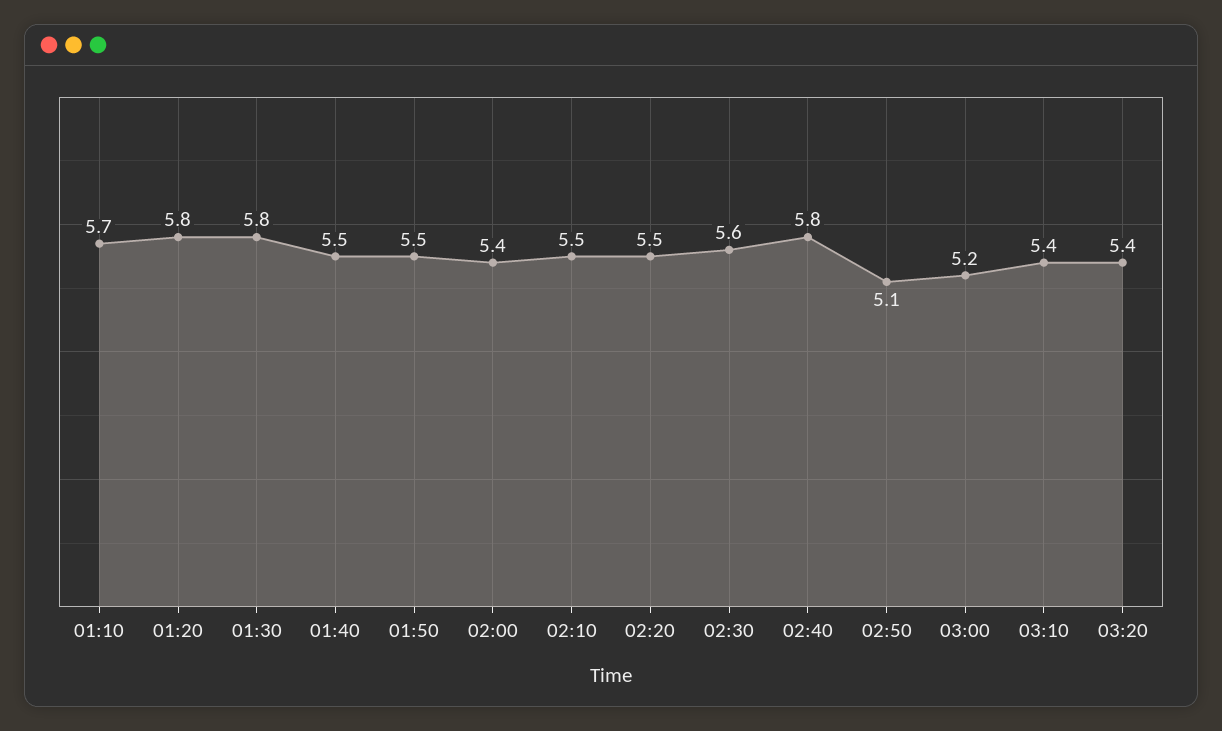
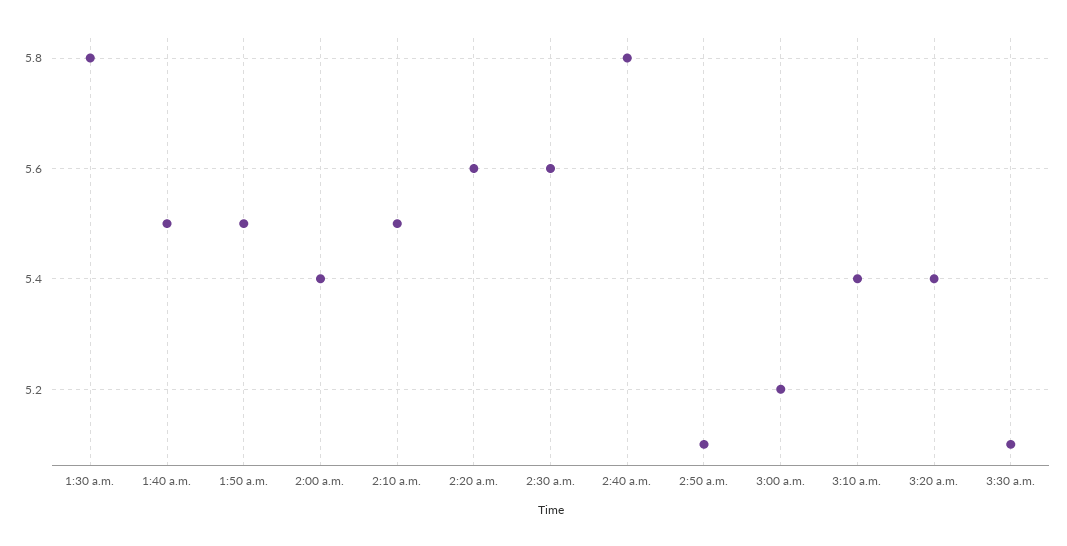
01:10: 5.7 -> none
01:20: 5.8 -> none
02:20: 5.5 -> 5.6
3:30 a.m.: none -> 5.1

